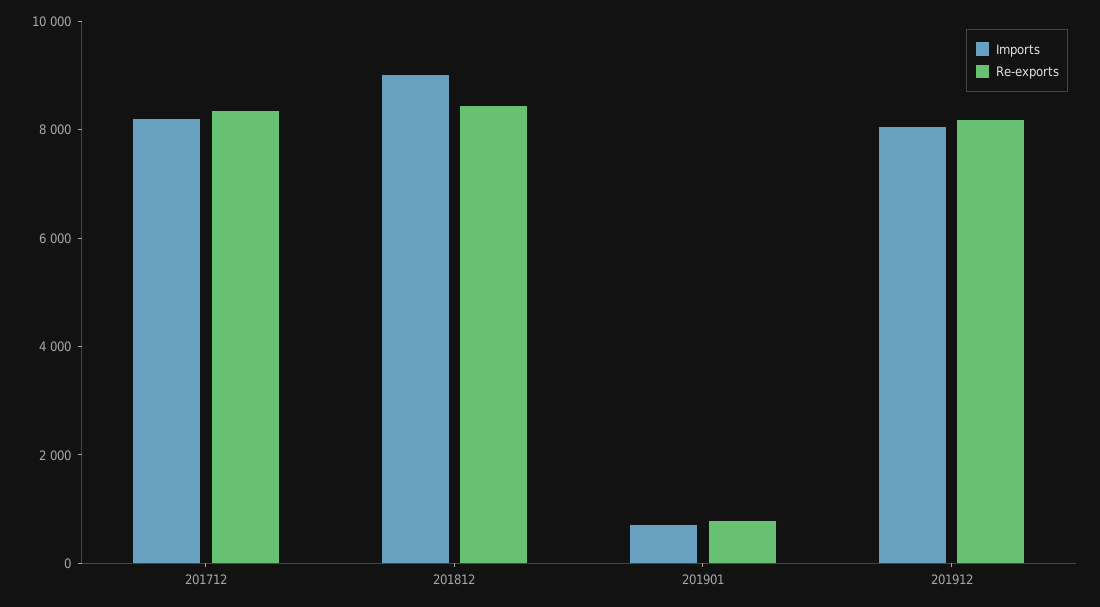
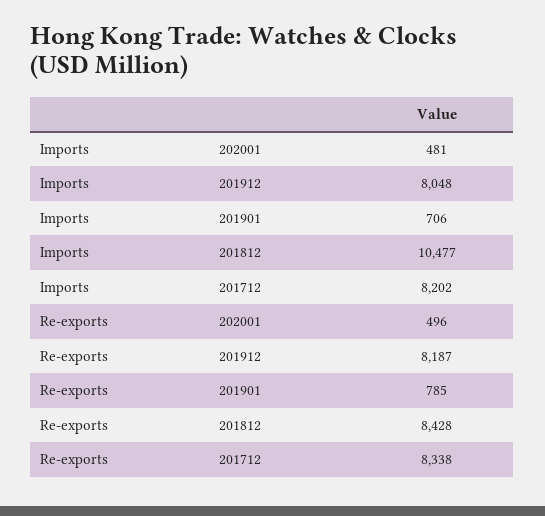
Imports, 201812: 9000 -> 10477
Imports, 202001: none -> 481
Re-exports, 202001: none -> 496

